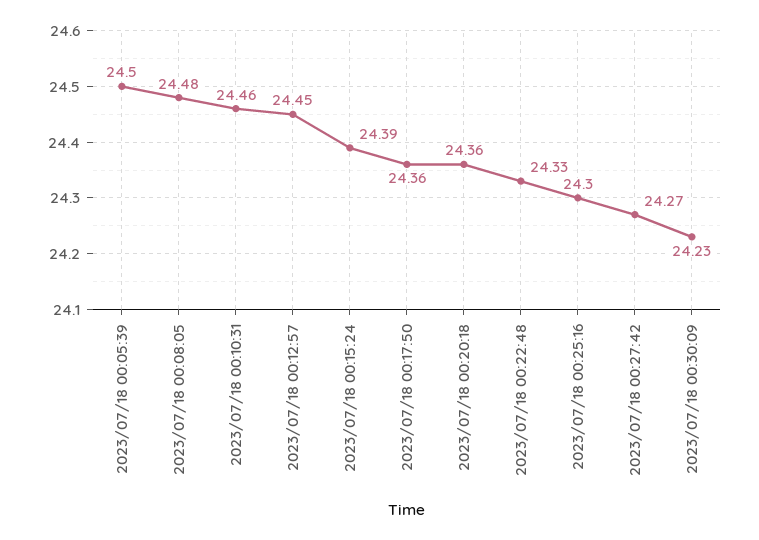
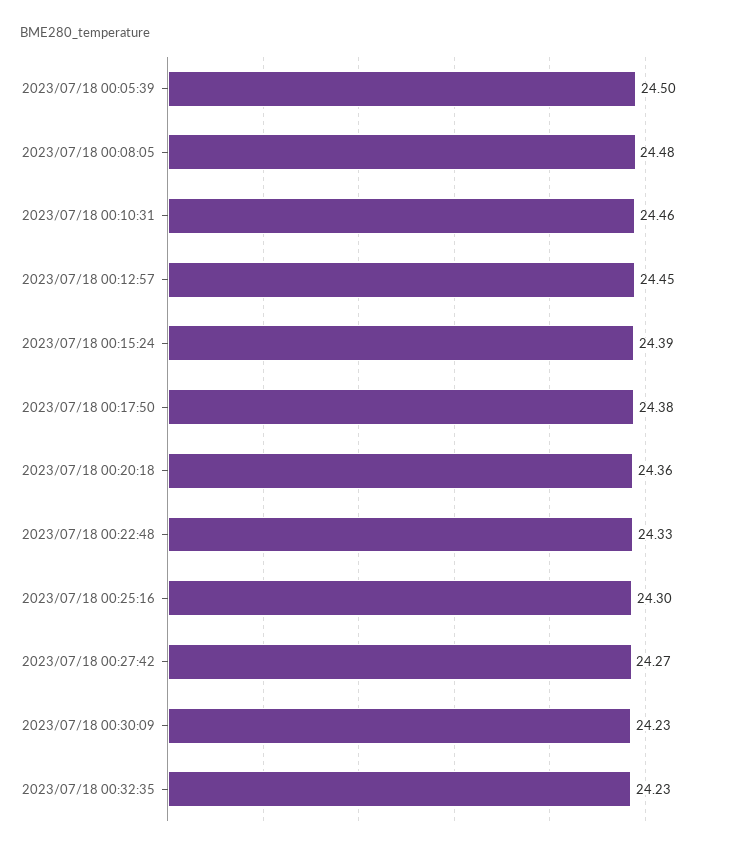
2023/07/18 00:17:50: 24.36 -> 24.38
2023/07/18 00:32:35: none -> 24.23

